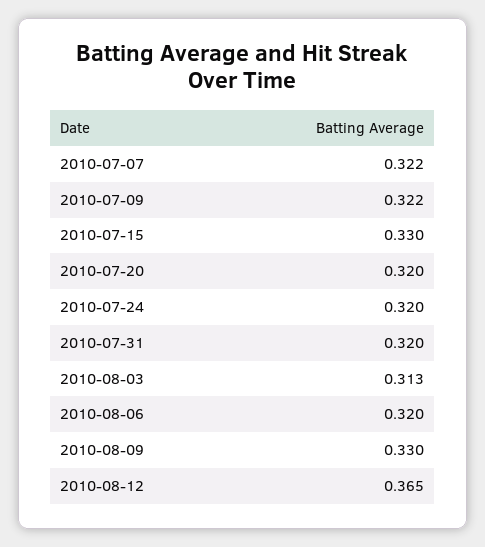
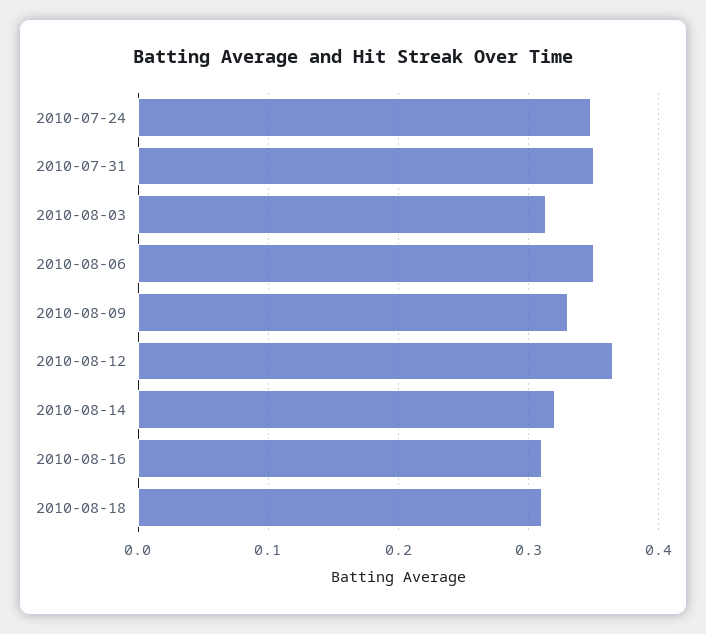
2010-07-07: 0.322 -> none
2010-07-09: 0.322 -> none
2010-07-15: 0.33 -> none
2010-07-20: 0.32 -> none
2010-07-24: 0.32 -> 0.35
2010-07-31: 0.32 -> 0.35
2010-08-06: 0.32 -> 0.35
2010-08-14: none -> 0.32
2010-08-16: none -> 0.31
2010-08-18: none -> 0.31

